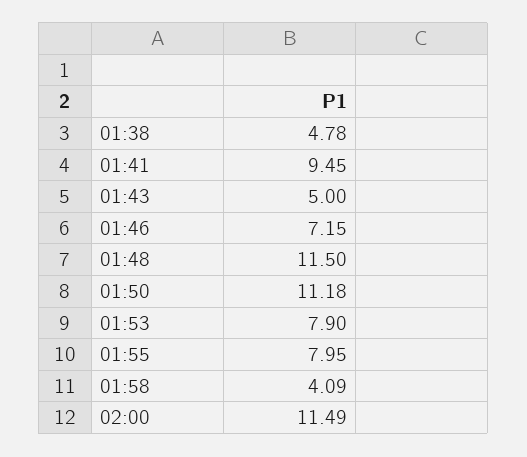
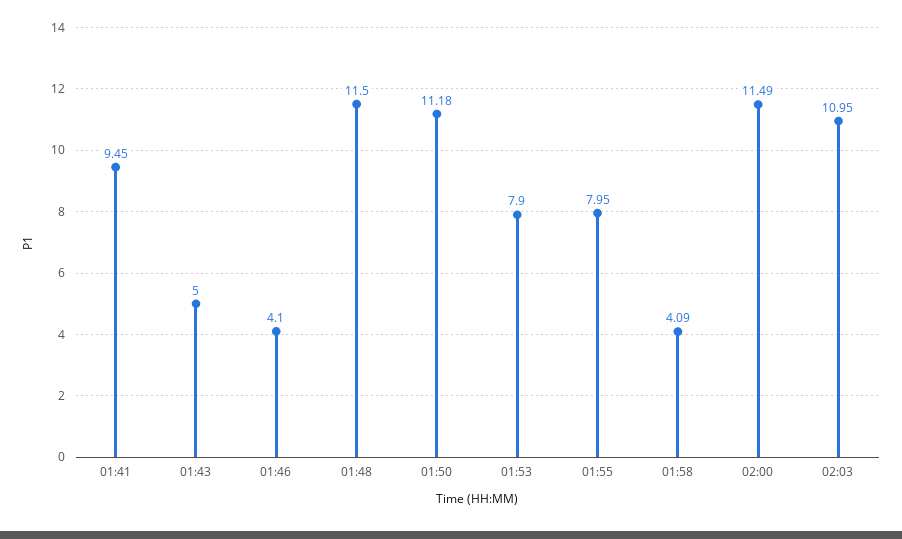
01:38: 4.78 -> none
01:46: 7.15 -> 4.1
02:03: none -> 10.95

